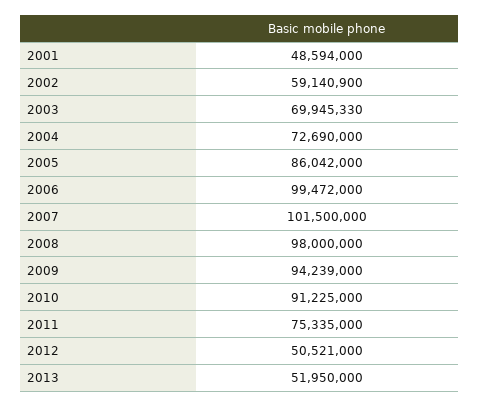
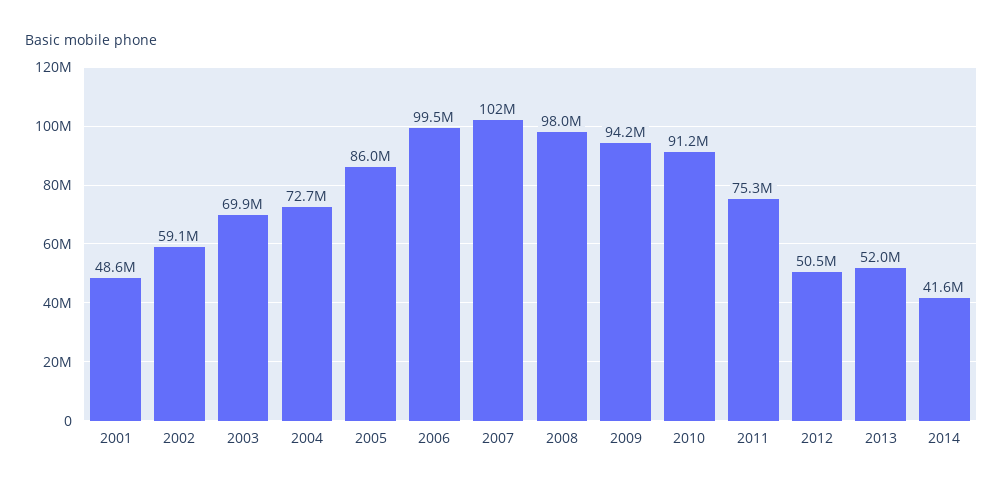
2014: none -> 41600000

